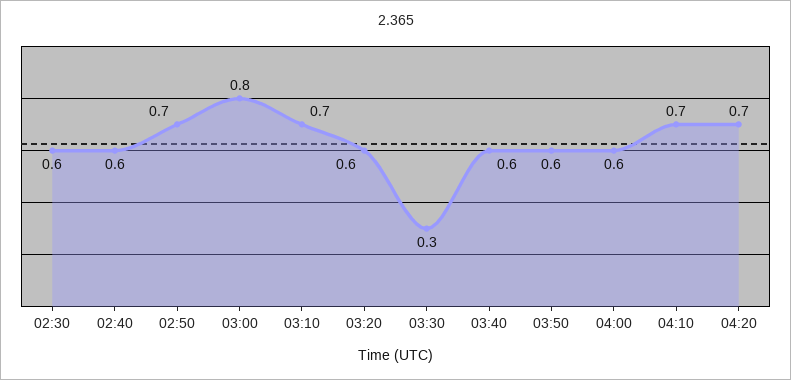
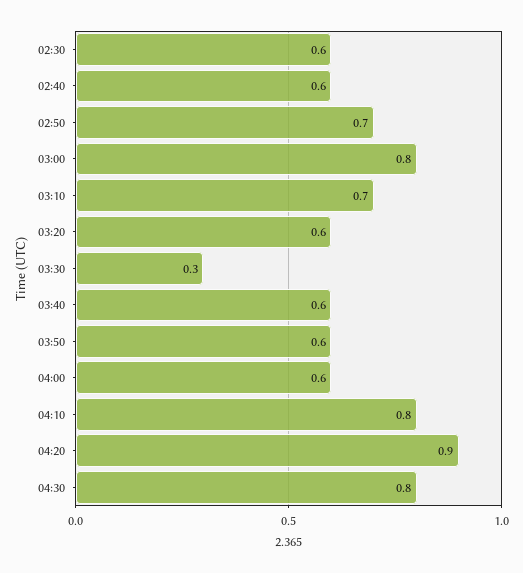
04:10: 0.7 -> 0.8
04:20: 0.7 -> 0.9
04:30: none -> 0.8

